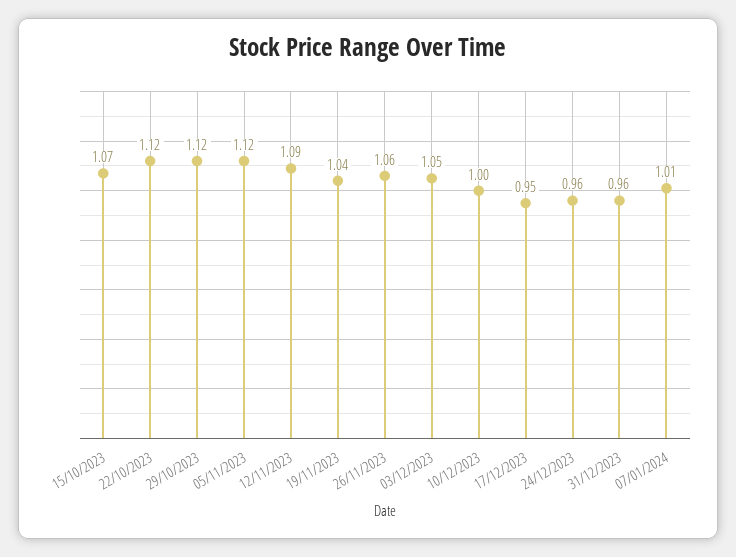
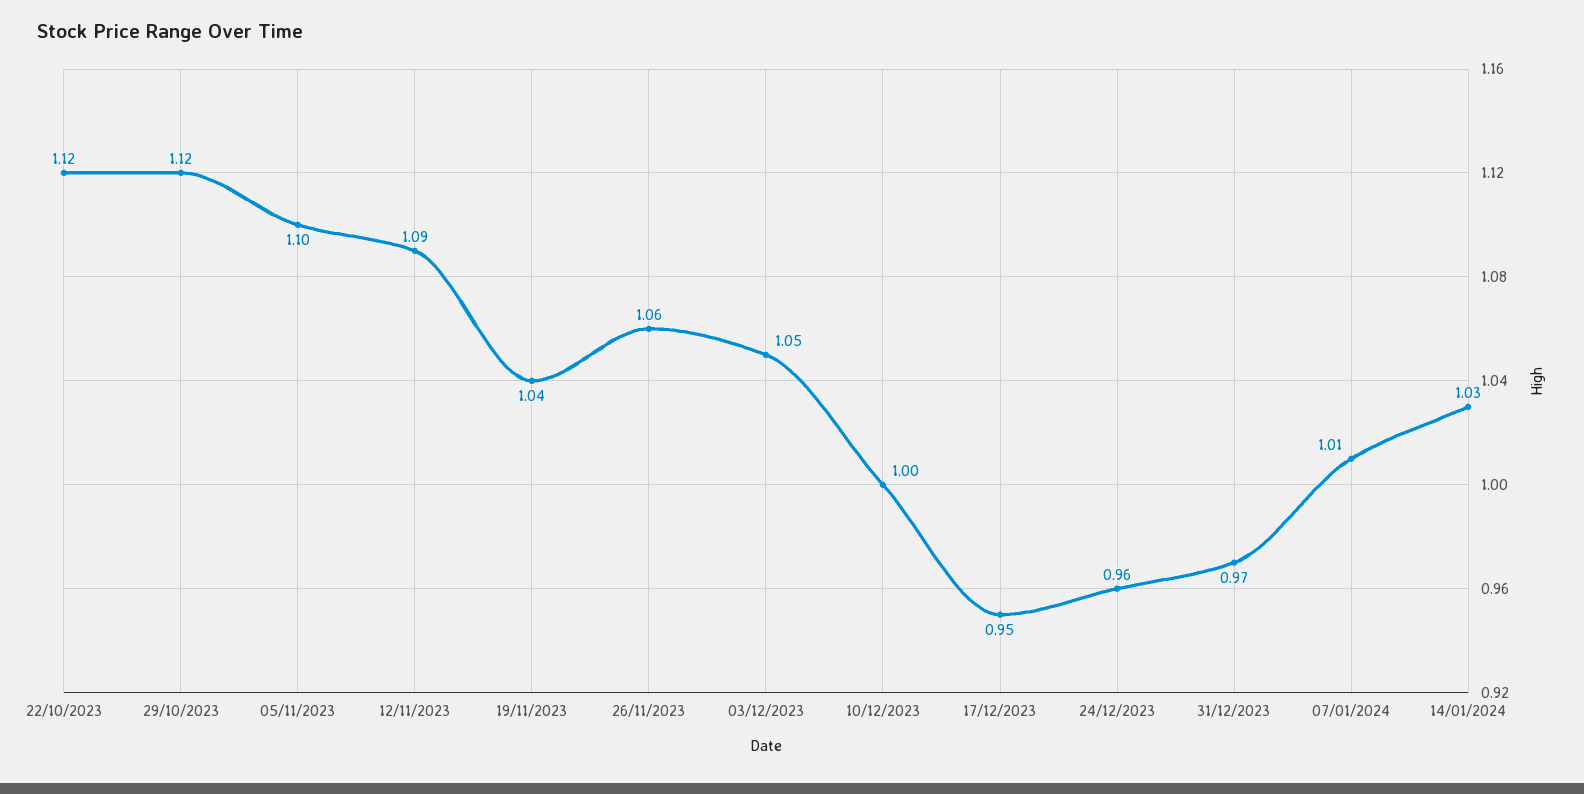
15/10/2023: 1.07 -> none
05/11/2023: 1.12 -> 1.1
31/12/2023: 0.96 -> 0.97
14/01/2024: none -> 1.03

